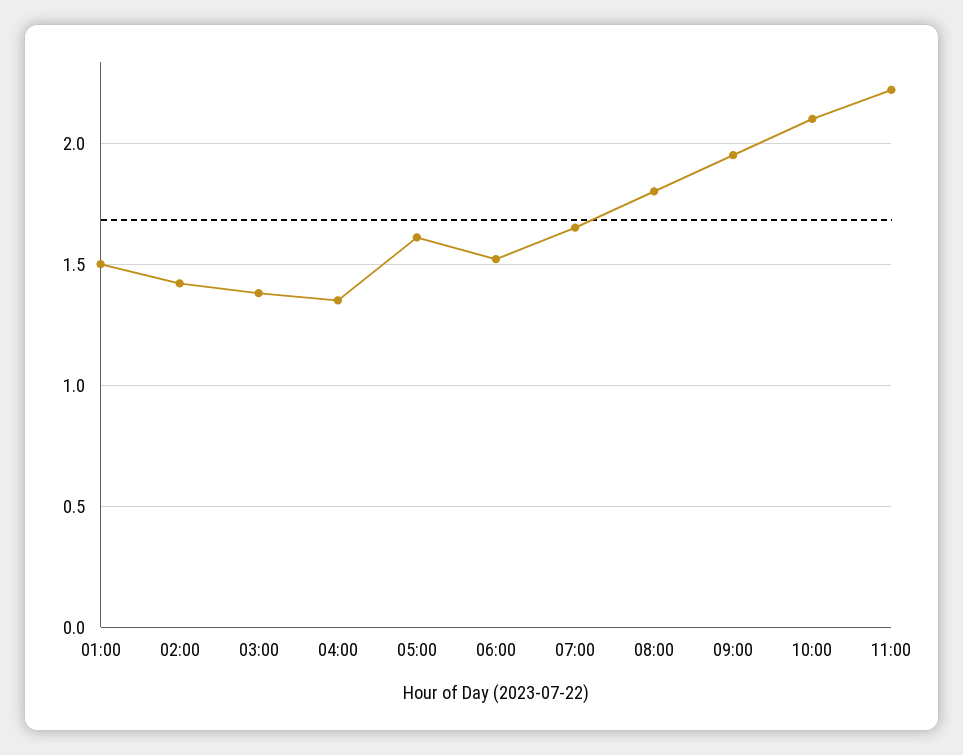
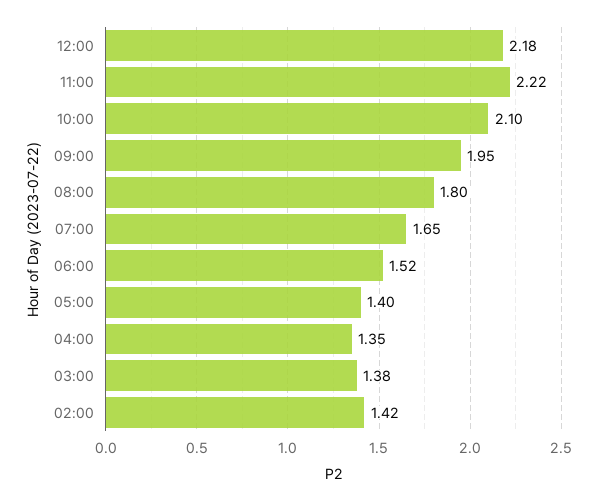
01:00: 1.5 -> none
05:00: 1.6 -> 1.4
12:00: none -> 2.18

